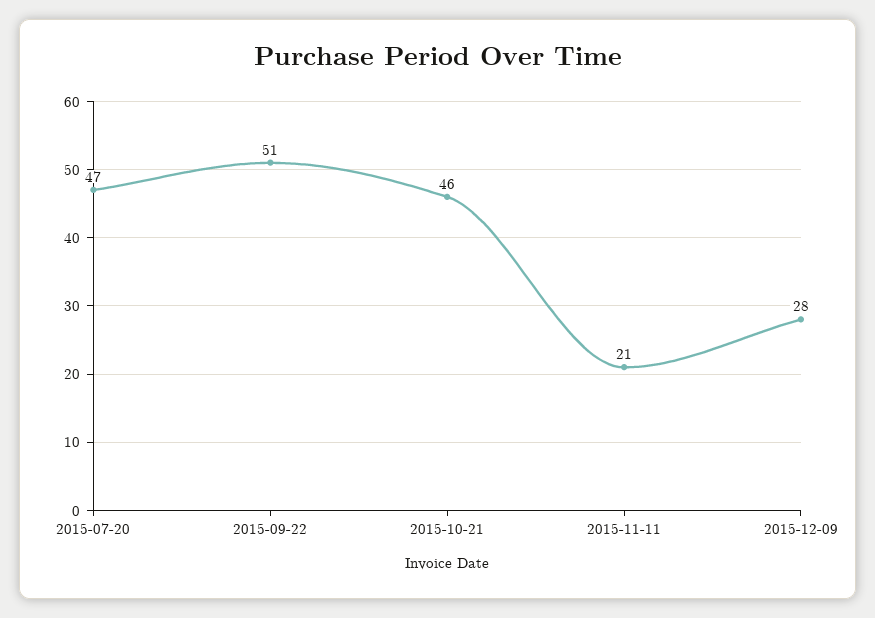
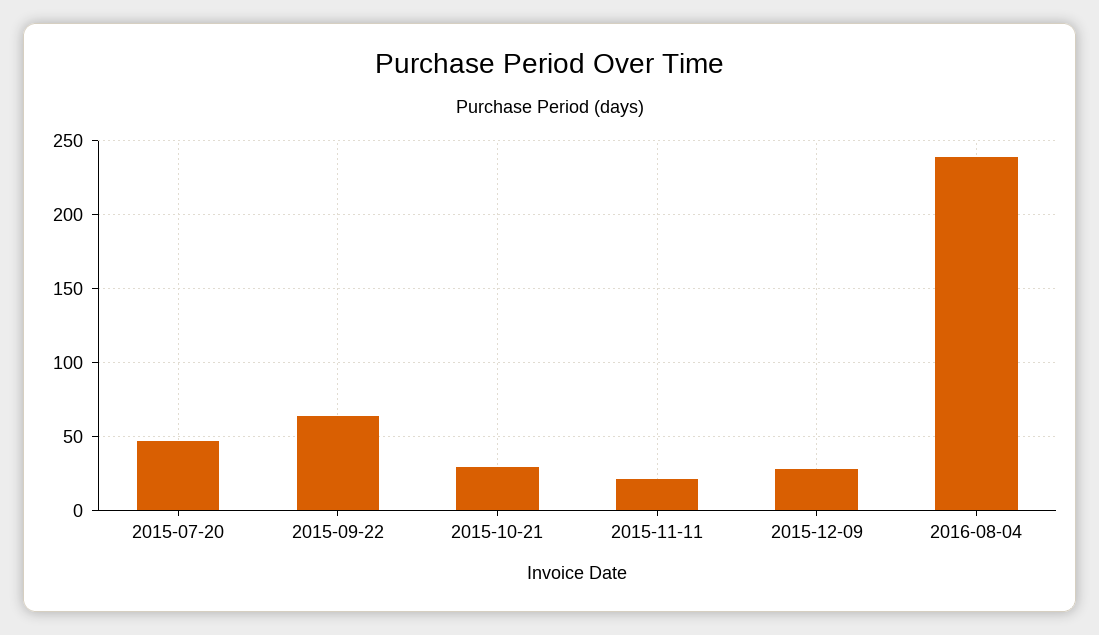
2015-09-22: 51 -> 65
2015-10-21: 46 -> 30
2016-08-04: none -> 240

